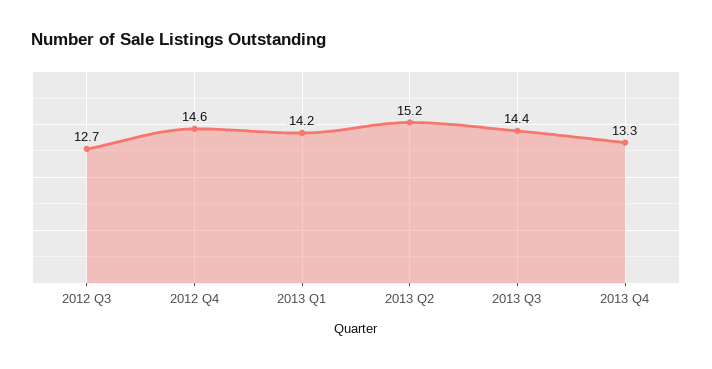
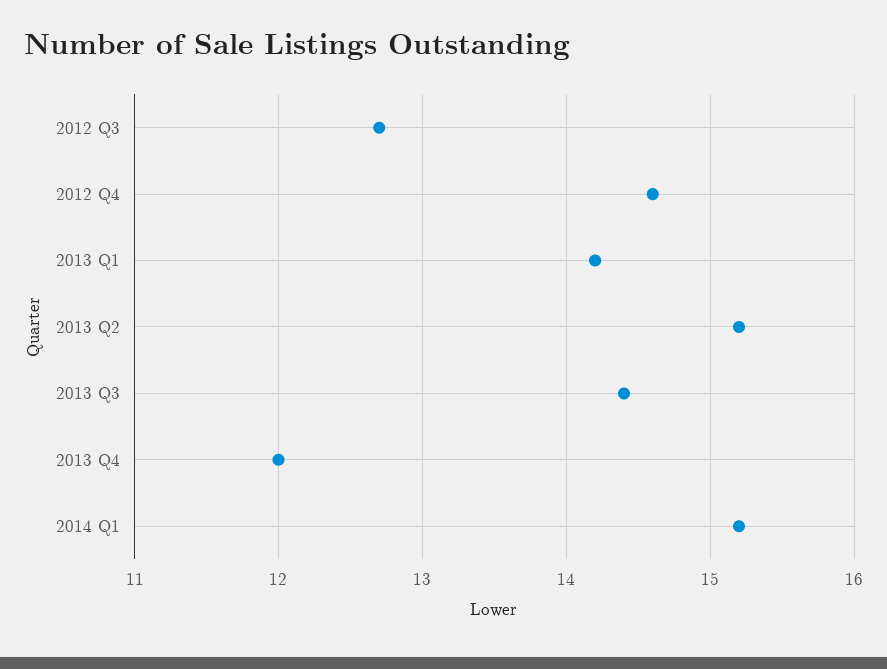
2013 Q4: 13.3 -> 12
2014 Q1: none -> 15.2

